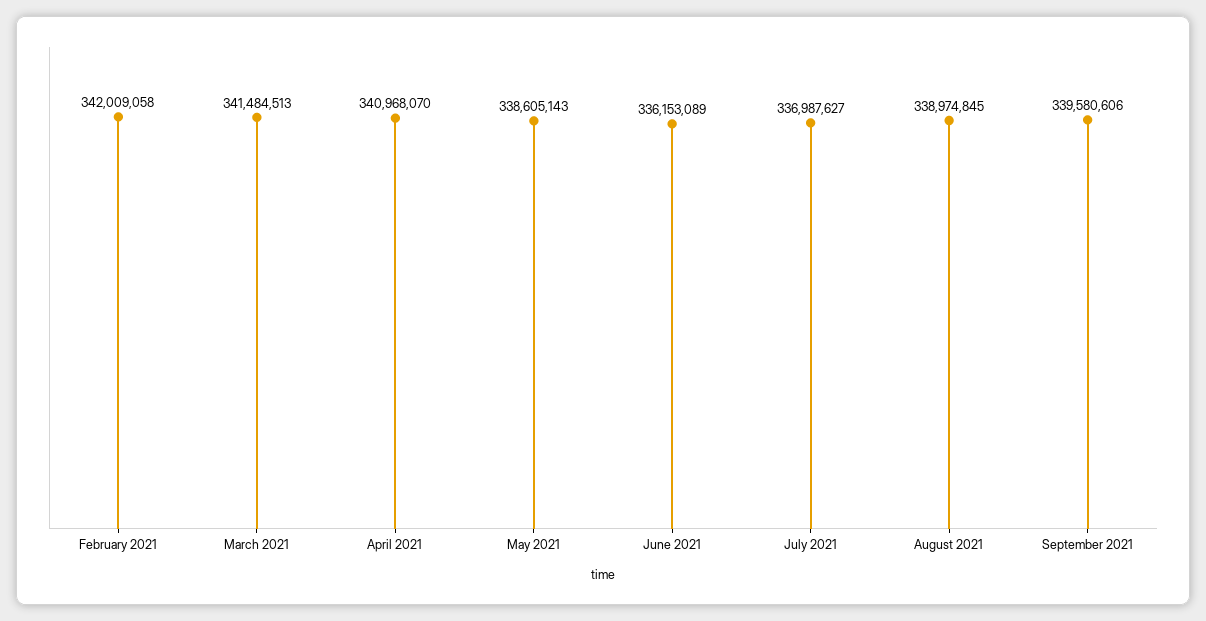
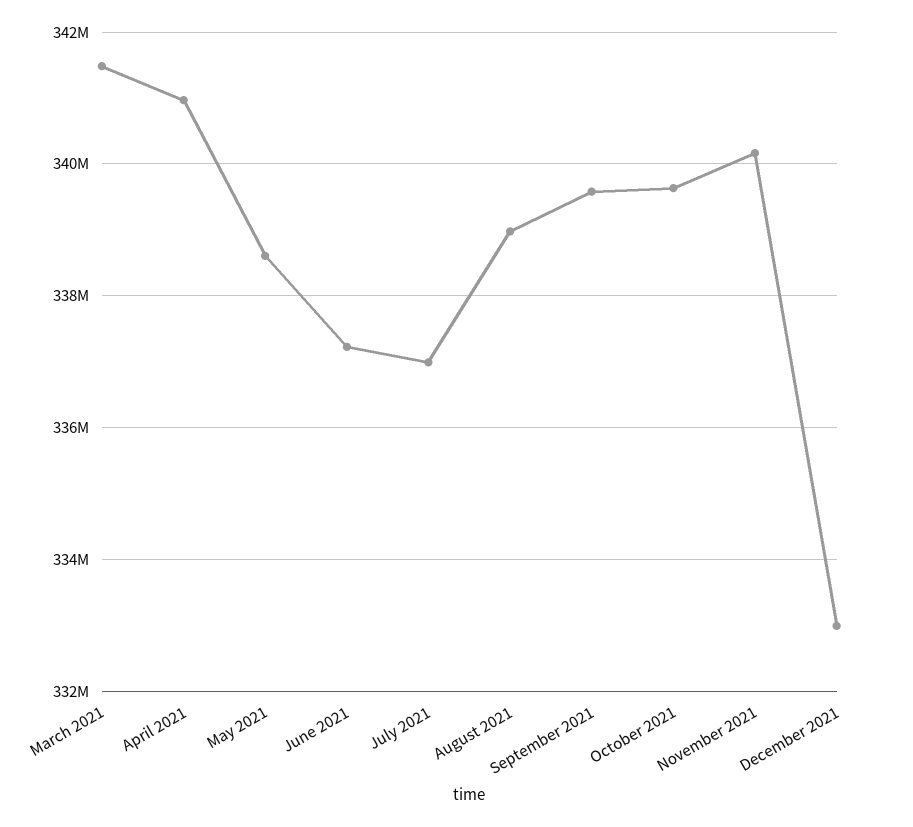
February 2021: 342009058 -> none
June 2021: 336153089 -> 337200000
October 2021: none -> 339600000
November 2021: none -> 340200000
December 2021: none -> 333000000

